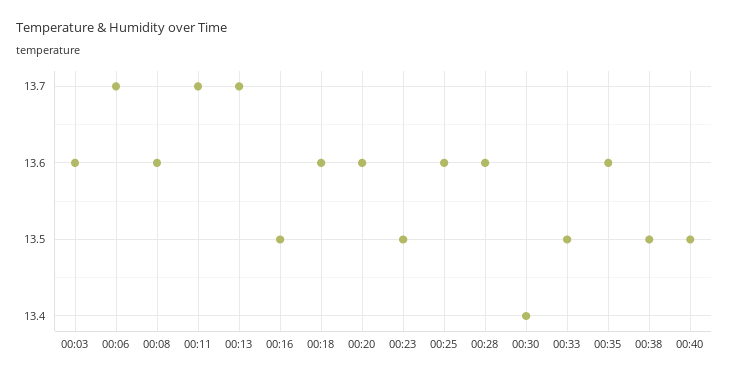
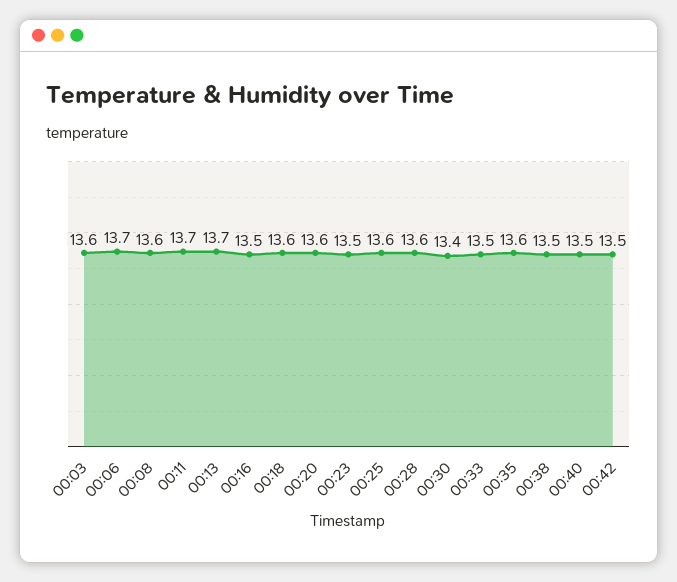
00:42: none -> 13.5

